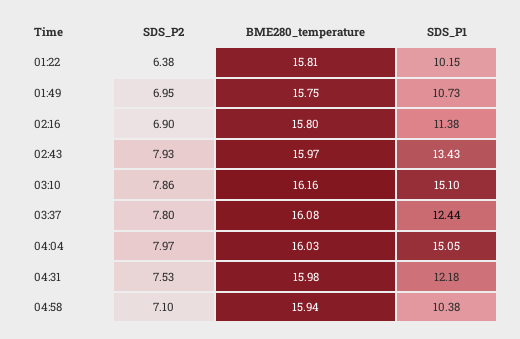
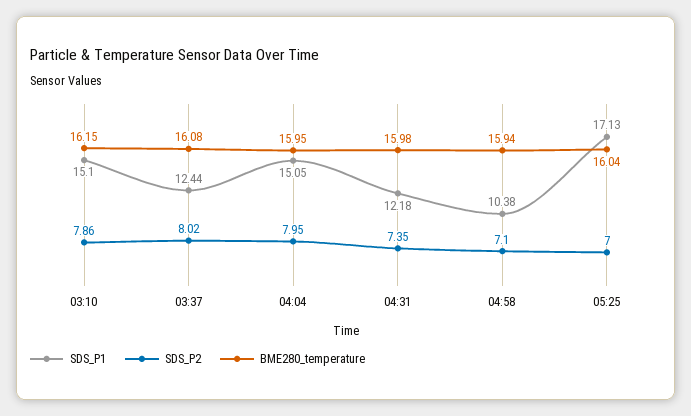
SDS_P2, 01:22: 6.38 -> none
BME280_temperature, 01:22: 15.81 -> none
SDS_P1, 01:22: 10.15 -> none
SDS_P2, 01:49: 6.95 -> none
BME280_temperature, 01:49: 15.75 -> none
SDS_P1, 01:49: 10.73 -> none
SDS_P2, 02:16: 6.9 -> none
BME280_temperature, 02:16: 15.8 -> none
SDS_P1, 02:16: 11.38 -> none
SDS_P2, 02:43: 7.93 -> none
BME280_temperature, 02:43: 15.97 -> none
SDS_P1, 02:43: 13.43 -> none
BME280_temperature, 03:10: 16.16 -> 16.15
SDS_P2, 03:37: 7.8 -> 8.02
SDS_P2, 04:04: 7.97 -> 7.95
BME280_temperature, 04:04: 16.03 -> 15.95
SDS_P2, 04:31: 7.53 -> 7.35
SDS_P1, 05:25: none -> 17.13
SDS_P2, 05:25: none -> 7
BME280_temperature, 05:25: none -> 16.04

